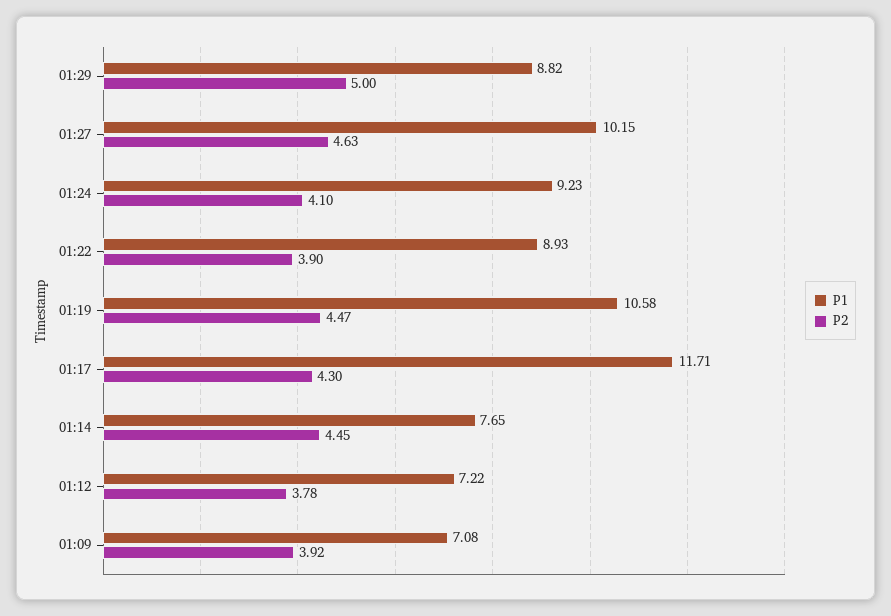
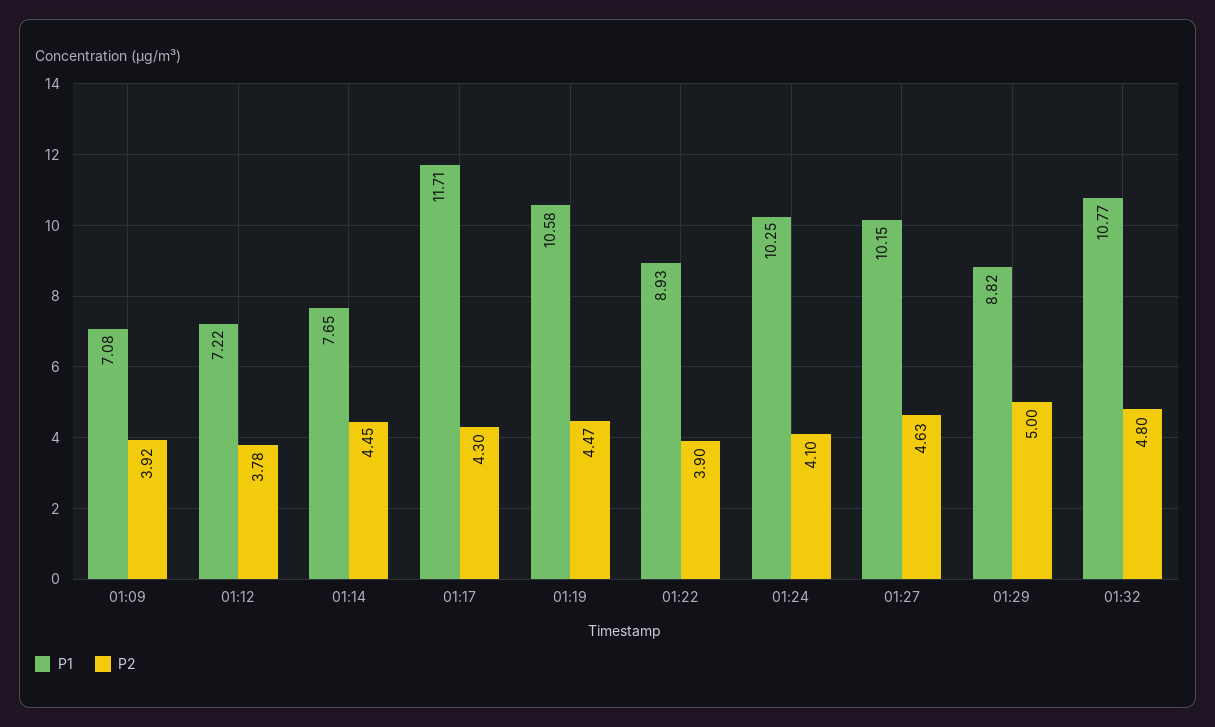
P1, 01:24: 9.23 -> 10.25
P1, 01:32: none -> 10.77
P2, 01:32: none -> 4.8

